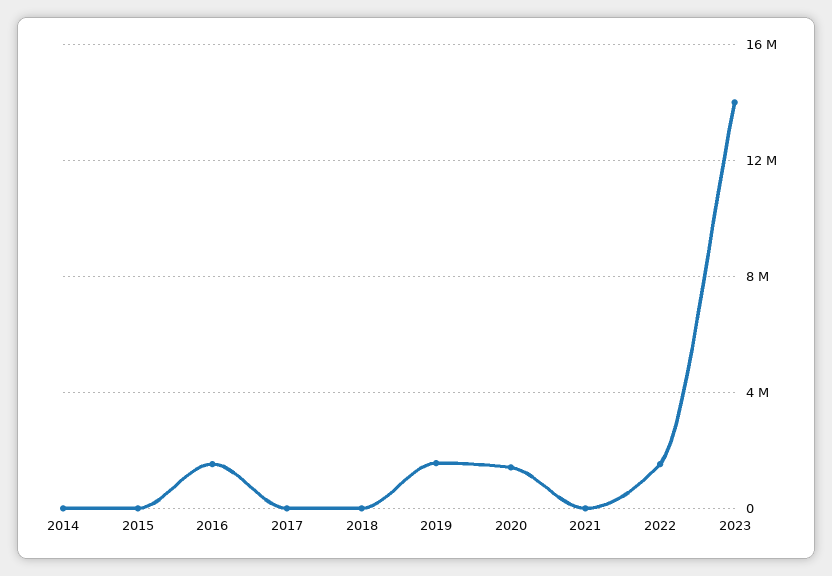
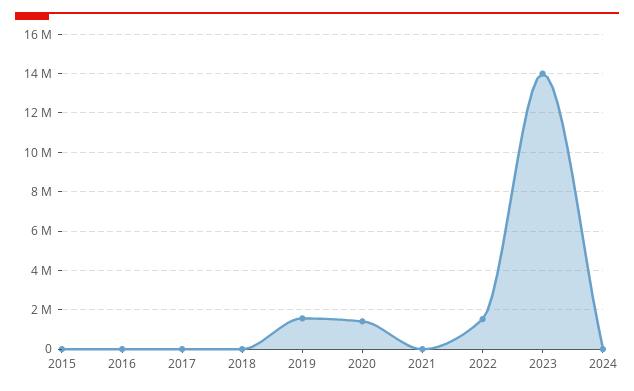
2014: 0 -> none
2016: 1500000 -> 0
2024: none -> 0

